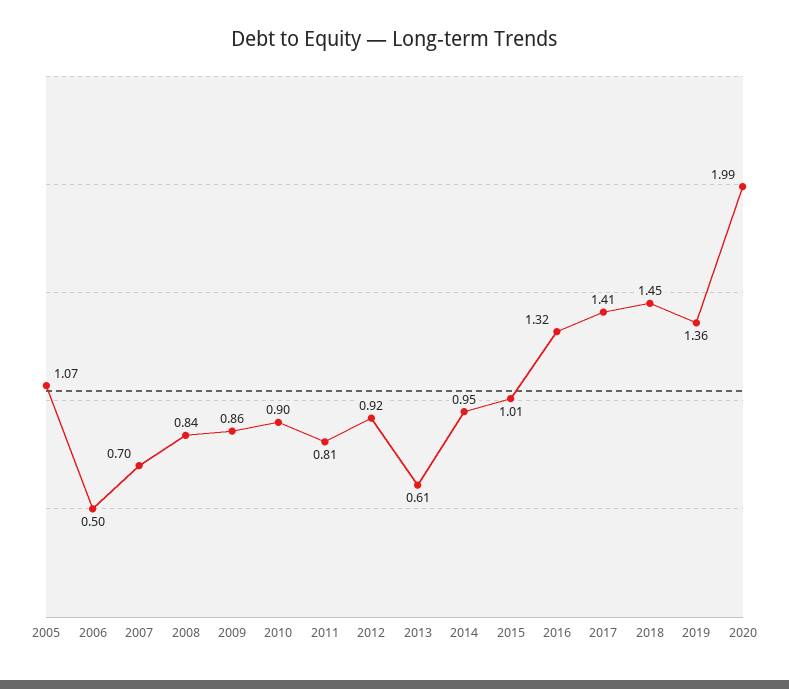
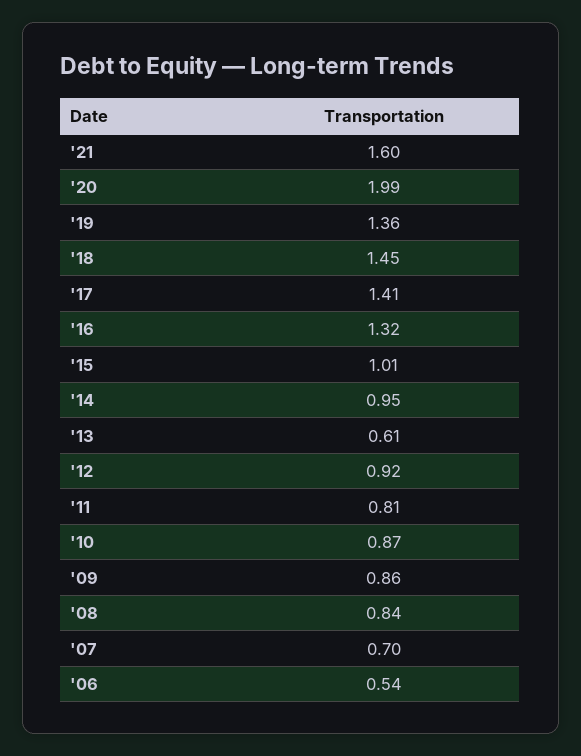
2005: 1.07 -> none
2006: 0.5 -> 0.54
2010: 0.9 -> 0.87
'21: none -> 1.6

